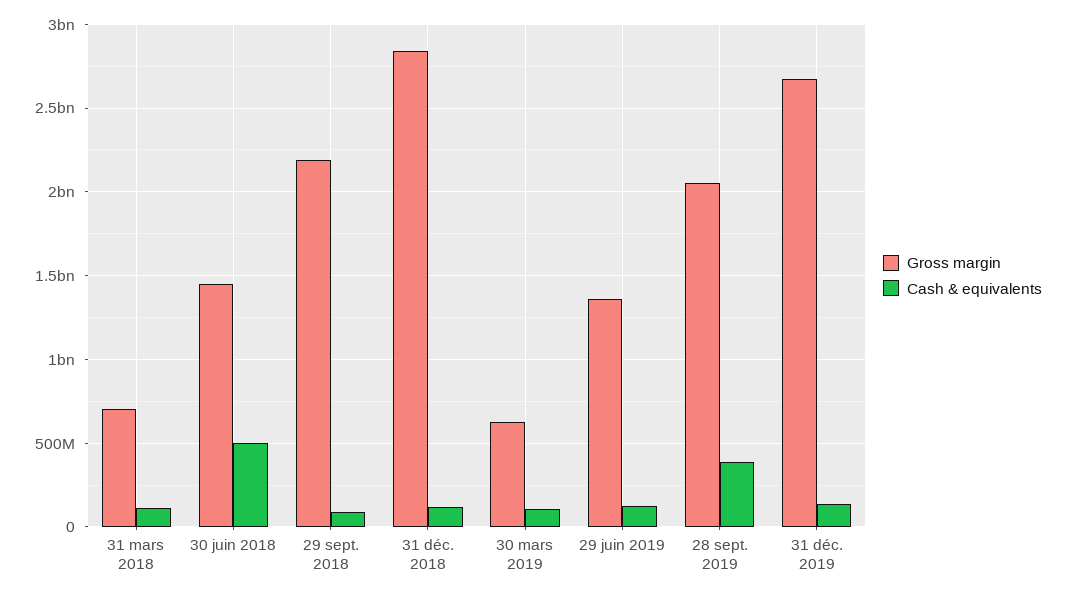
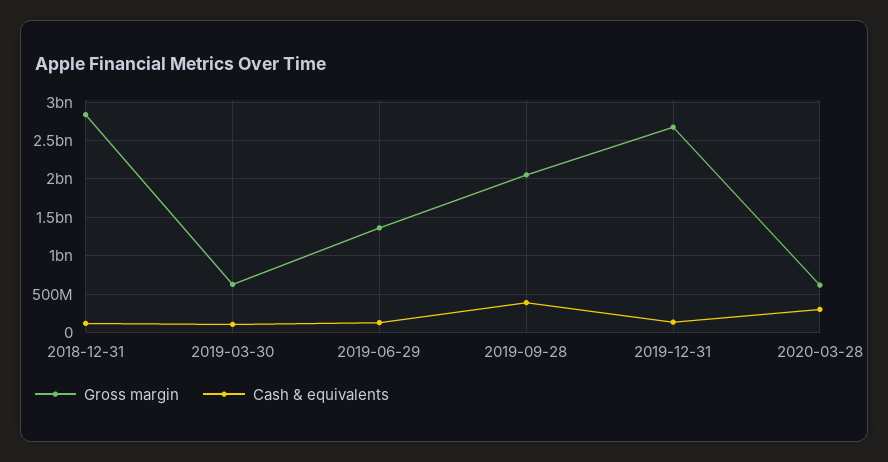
Gross margin, 31 mars 2018: 700000000 -> none
Cash & equivalents, 31 mars 2018: 100000000 -> none
Gross margin, 30 juin 2018: 1450000000 -> none
Cash & equivalents, 30 juin 2018: 500000000 -> none
Gross margin, 29 sept. 2018: 2200000000 -> none
Cash & equivalents, 29 sept. 2018: 100000000 -> none
Gross margin, 2020-03-28: none -> 600000000
Cash & equivalents, 2020-03-28: none -> 300000000

